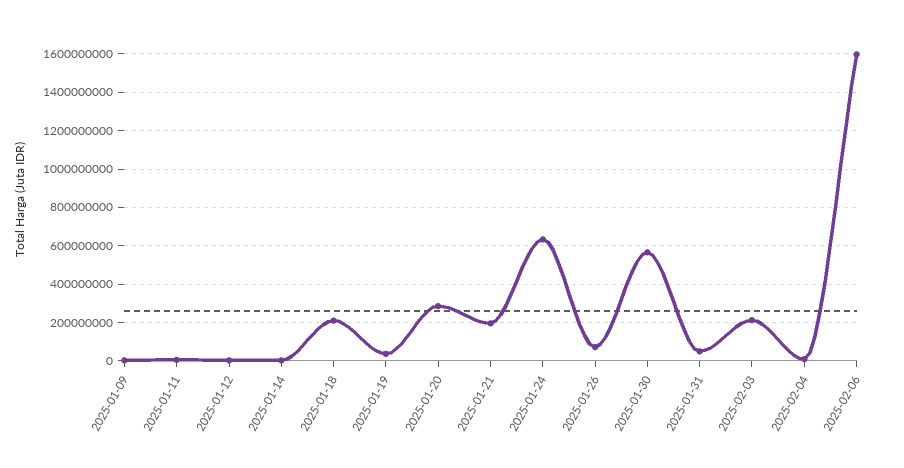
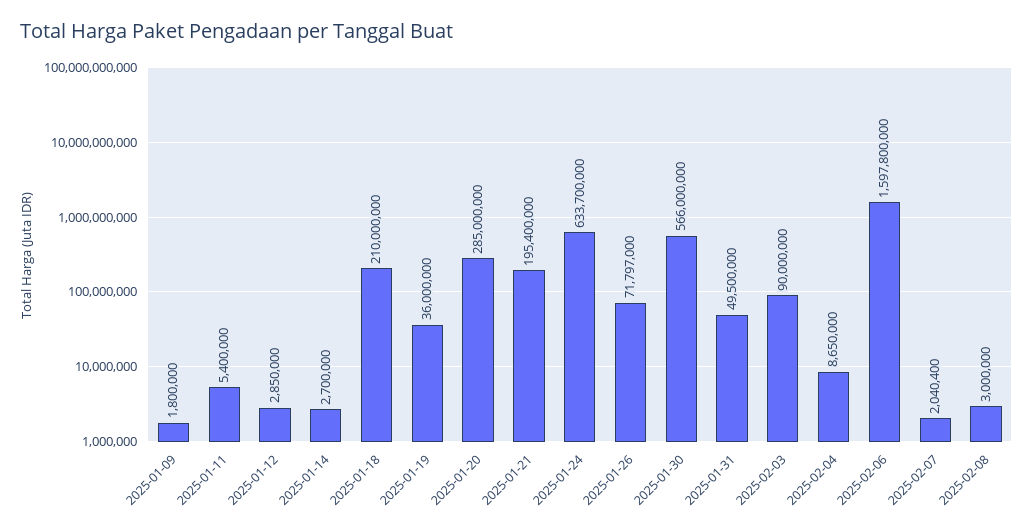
2025-02-03: 200000000 -> 90000000
2025-02-07: none -> 2040400
2025-02-08: none -> 3000000

